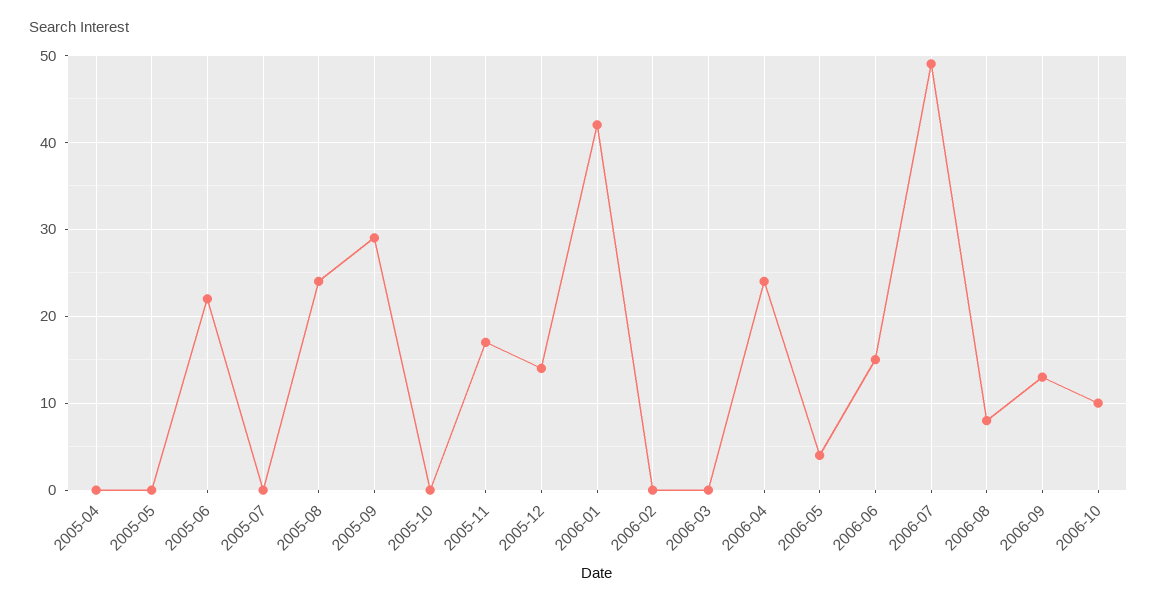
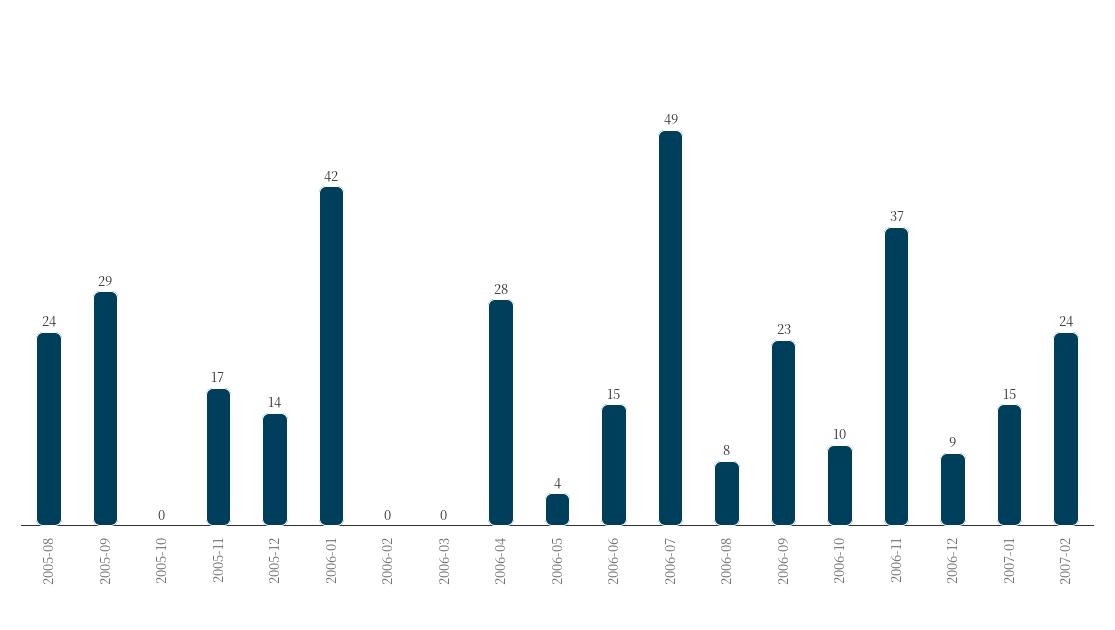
2005-04: 0 -> none
2005-05: 0 -> none
2005-06: 22 -> none
2005-07: 0 -> none
2006-04: 24 -> 28
2006-09: 13 -> 23
2006-11: none -> 37
2006-12: none -> 9
2007-01: none -> 15
2007-02: none -> 24

